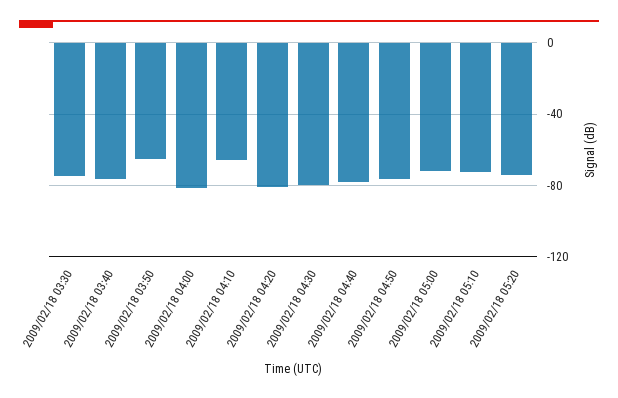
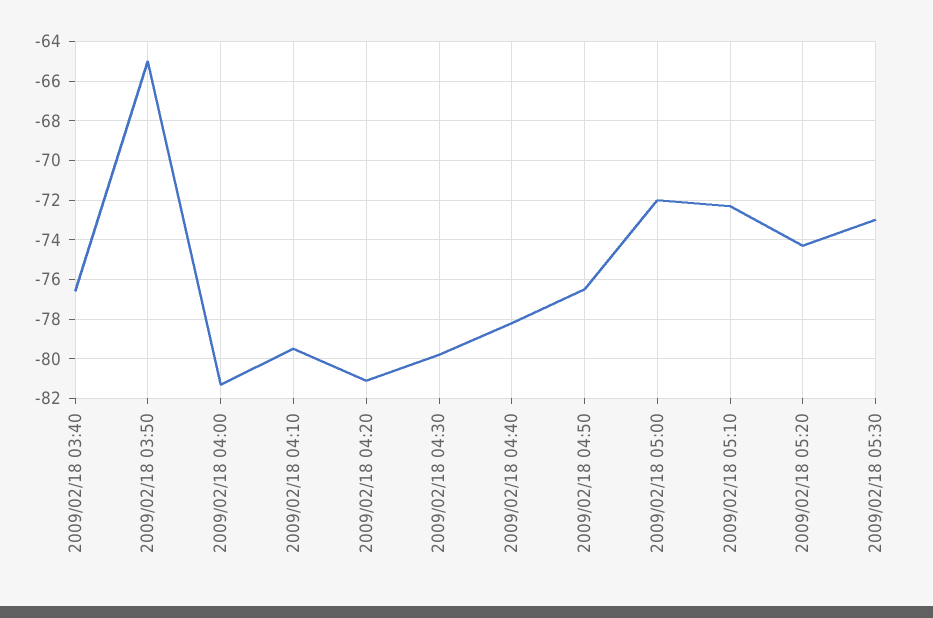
2009/02/18 03:30: -75 -> none
2009/02/18 04:10: -65 -> -79.5
2009/02/18 05:30: none -> -73

